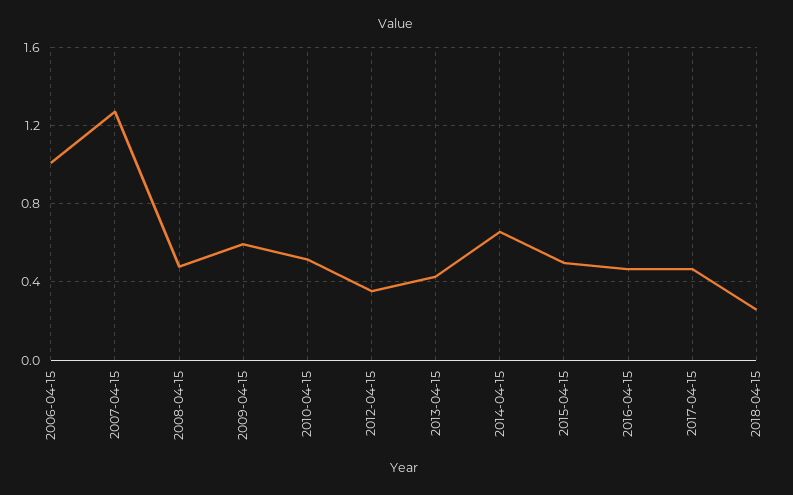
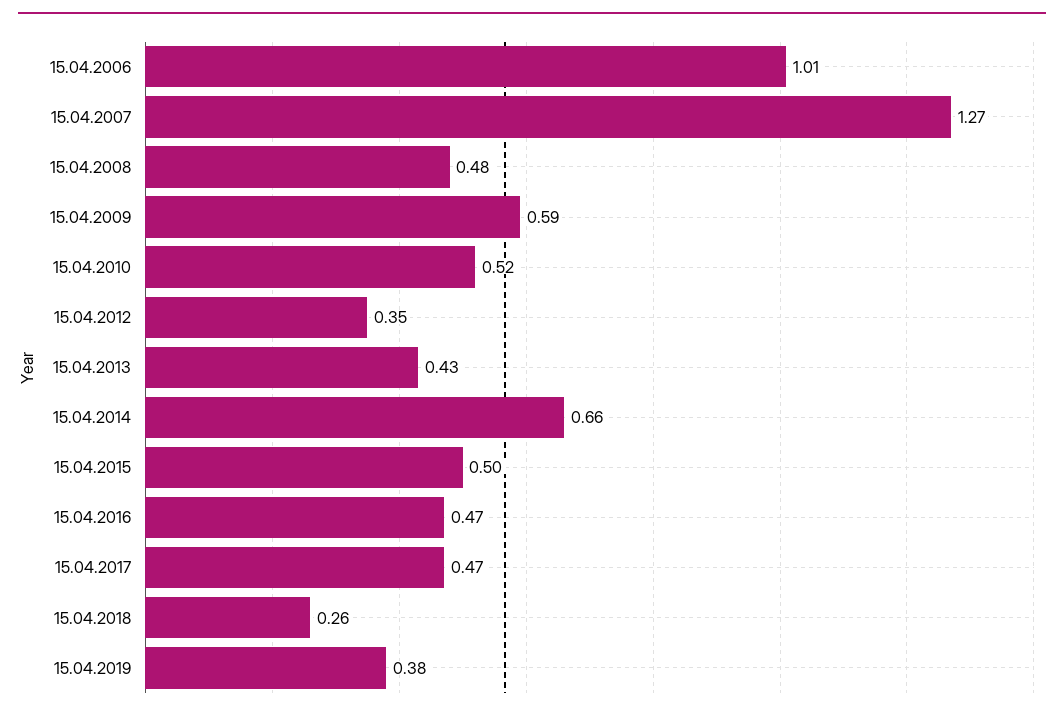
15.04.2019: none -> 0.38

